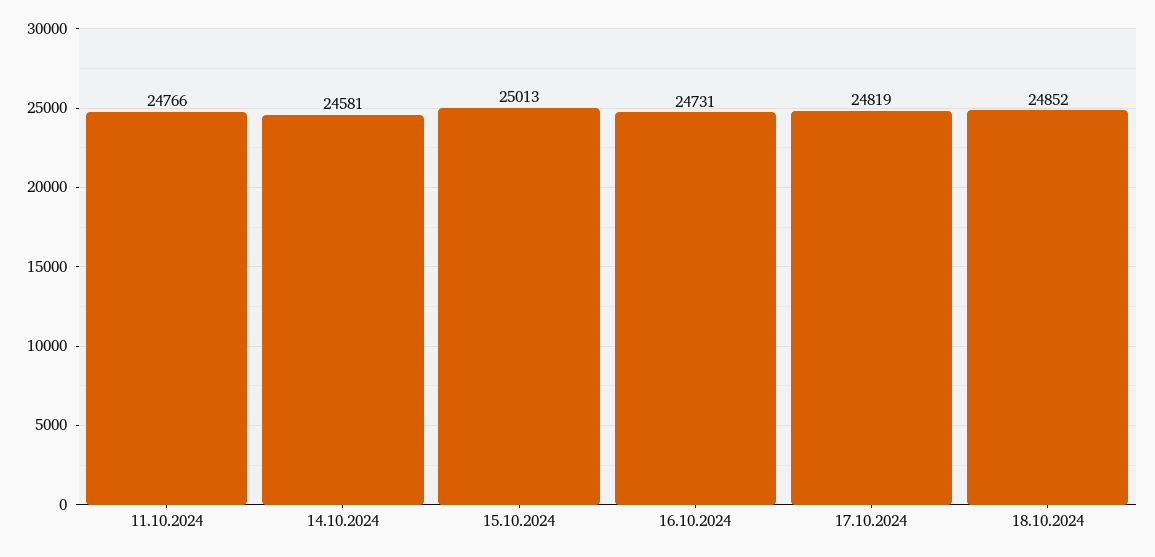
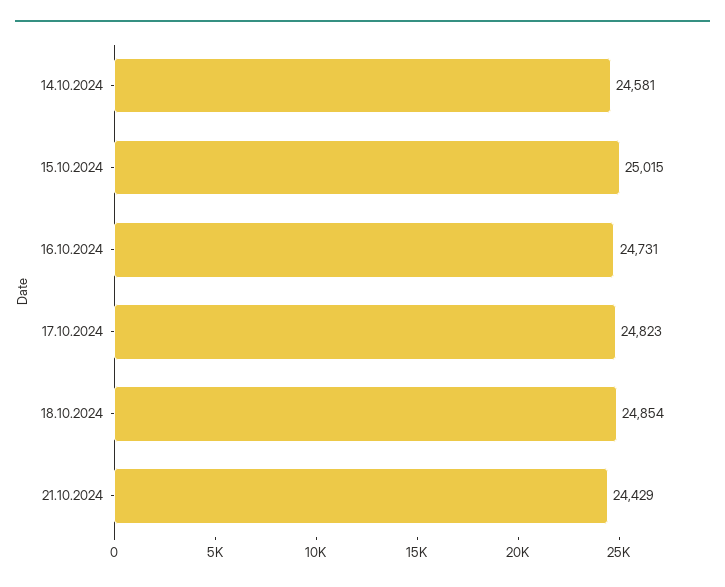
11.10.2024: 24766 -> none
15.10.2024: 25013 -> 25015
17.10.2024: 24819 -> 24823
18.10.2024: 24852 -> 24854
21.10.2024: none -> 24429

